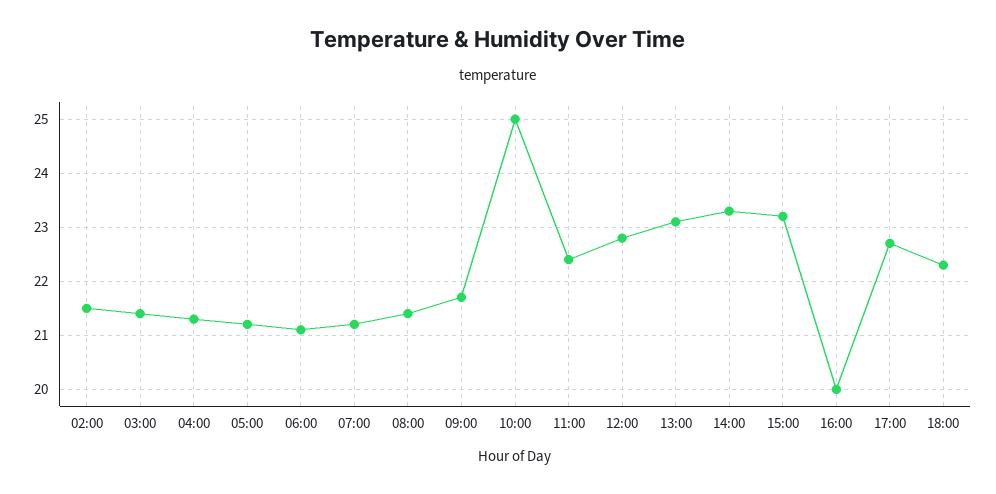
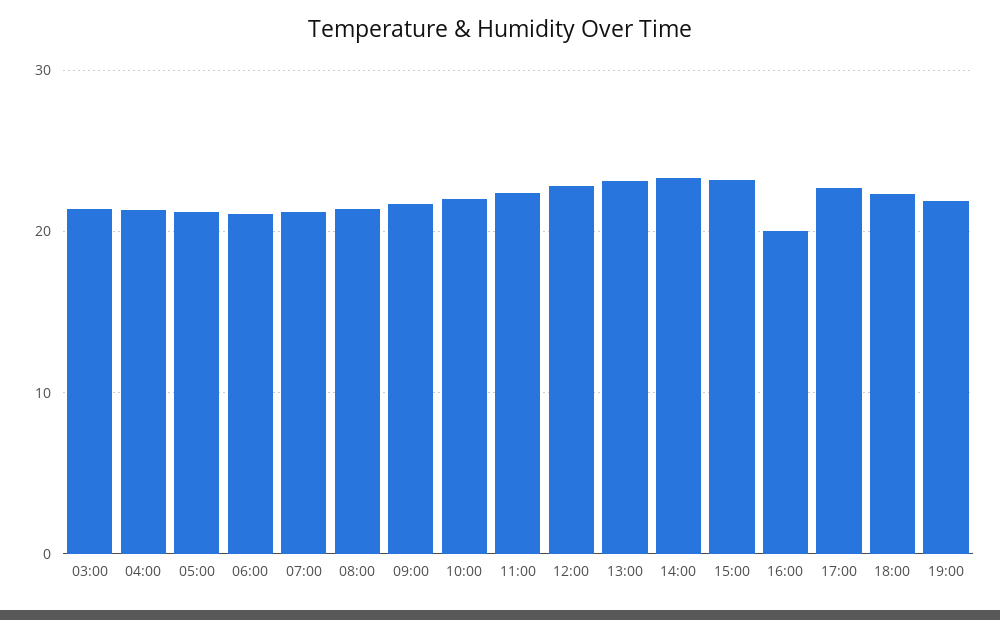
02:00: 21.5 -> none
10:00: 25 -> 22
19:00: none -> 22

